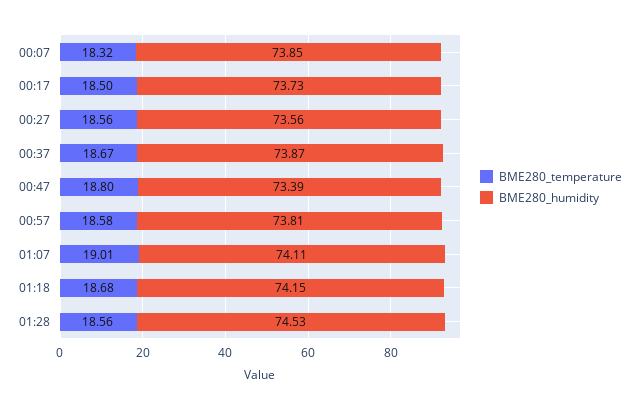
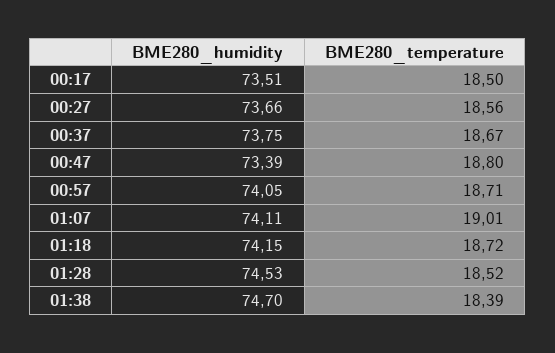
BME280_temperature, 00:07: 18.32 -> none
BME280_humidity, 00:07: 73.85 -> none
BME280_humidity, 00:17: 73.73 -> 73.51
BME280_humidity, 00:27: 73.56 -> 73.66
BME280_humidity, 00:37: 73.87 -> 73.75
BME280_temperature, 00:57: 18.58 -> 18.71
BME280_humidity, 00:57: 73.81 -> 74.05
BME280_temperature, 01:18: 18.68 -> 18.72
BME280_temperature, 01:28: 18.56 -> 18.52
BME280_humidity, 01:38: none -> 74.7
BME280_temperature, 01:38: none -> 18.39

